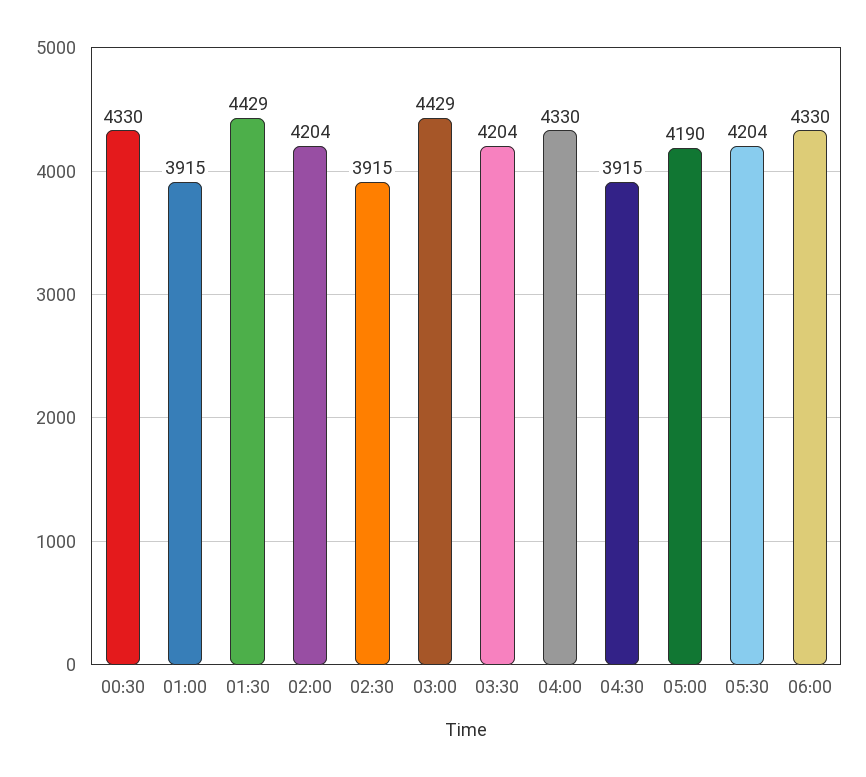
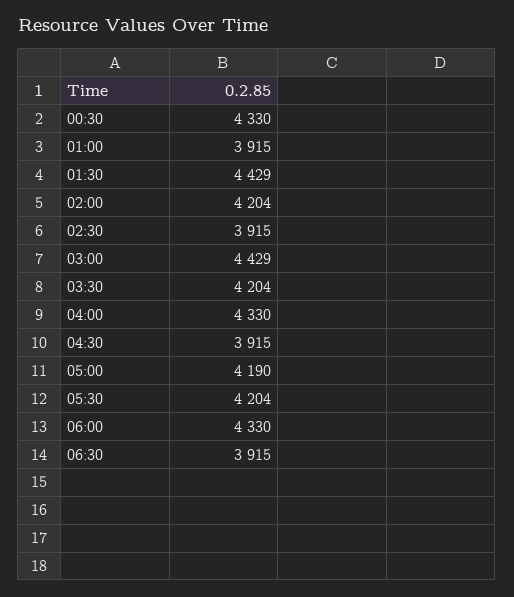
06:30: none -> 3915

